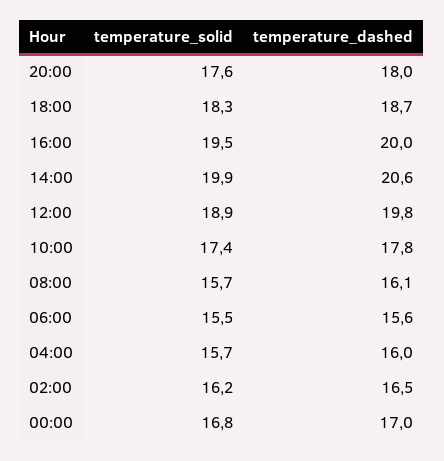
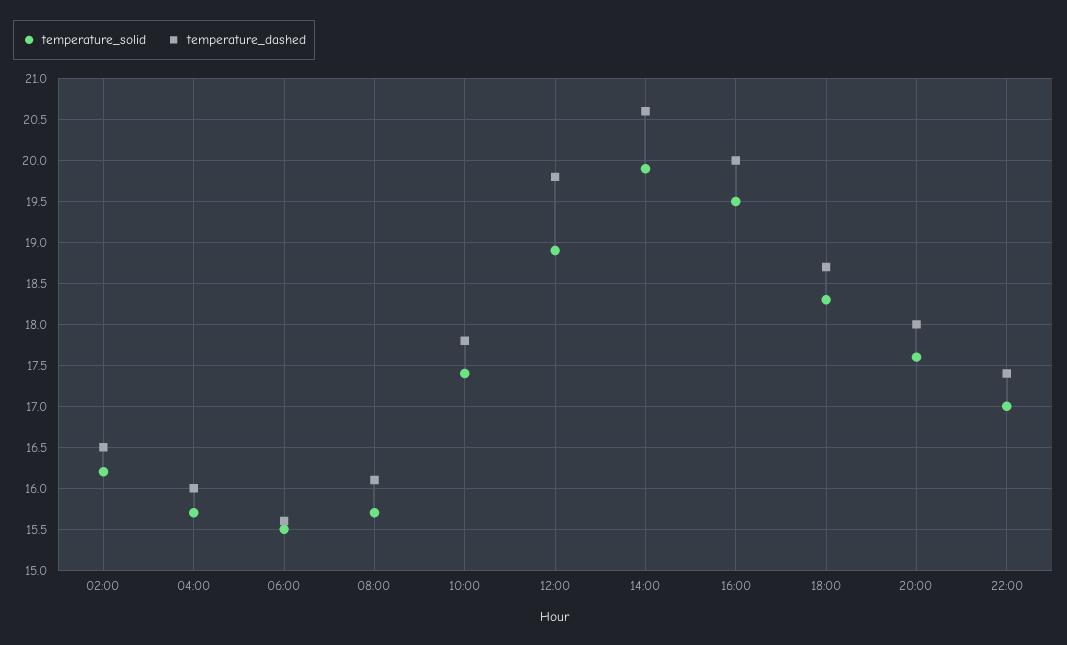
temperature_solid, 00:00: 16.8 -> none
temperature_dashed, 00:00: 17 -> none
temperature_solid, 22:00: none -> 17
temperature_dashed, 22:00: none -> 17.4

